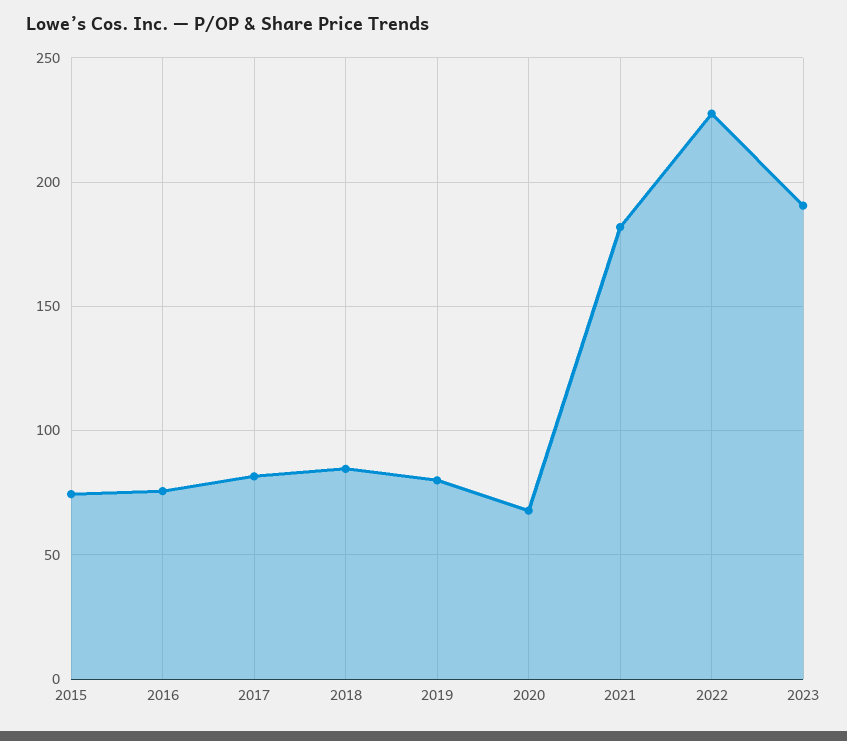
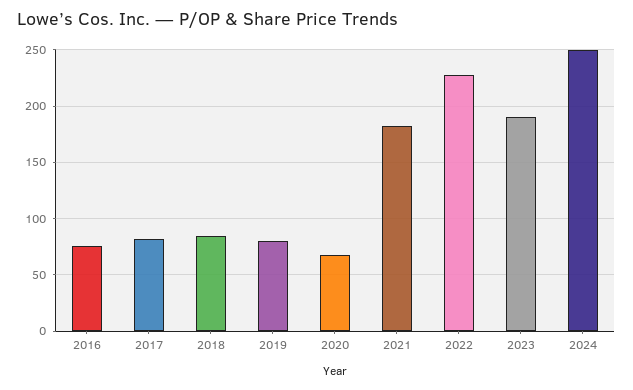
2015: 75 -> none
2024: none -> 250

